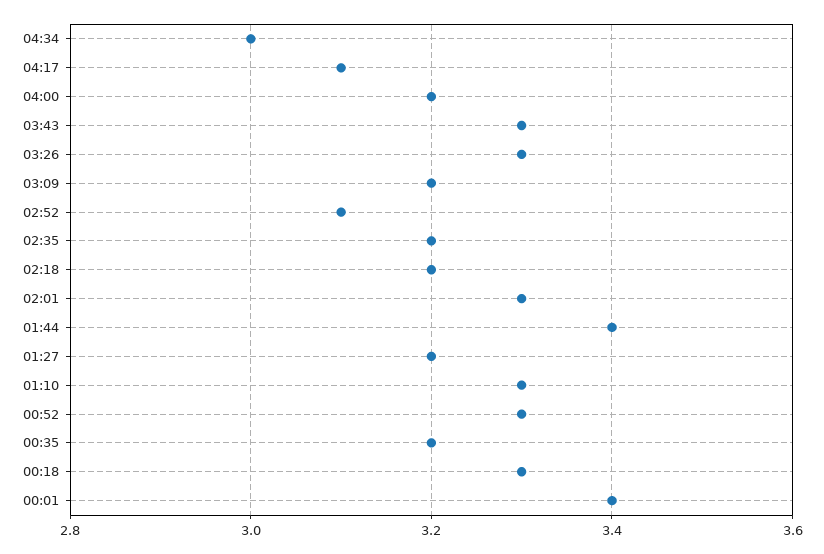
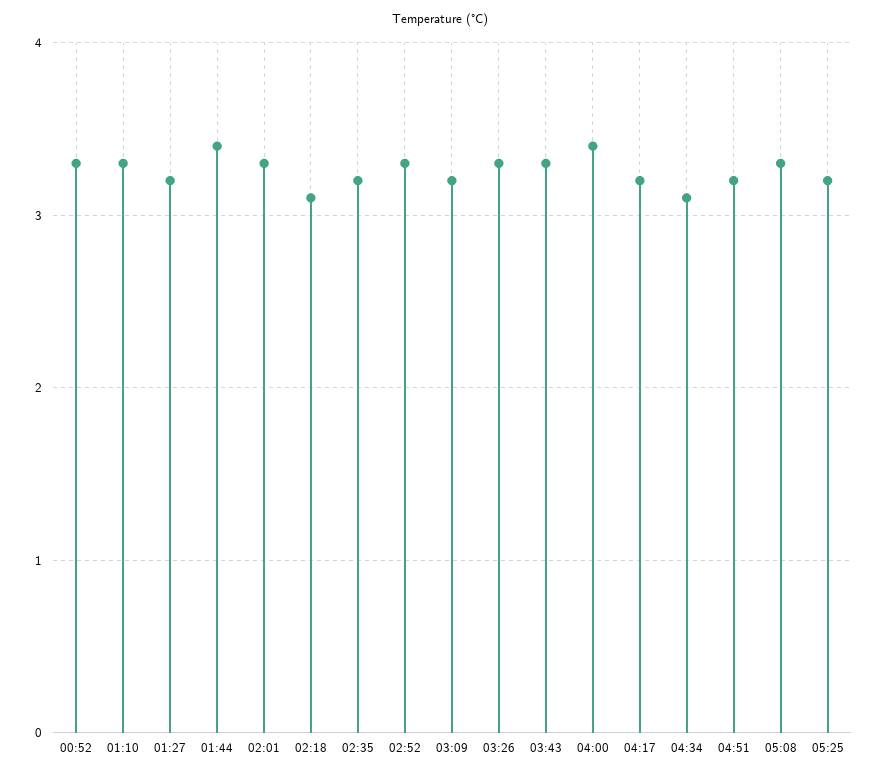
04:34: 3 -> 3.1
04:17: 3.1 -> 3.2
04:00: 3.2 -> 3.4
02:52: 3.1 -> 3.3
02:18: 3.2 -> 3.1
00:35: 3.2 -> none
00:18: 3.3 -> none
00:01: 3.4 -> none
04:51: none -> 3.2
05:08: none -> 3.3
05:25: none -> 3.2

